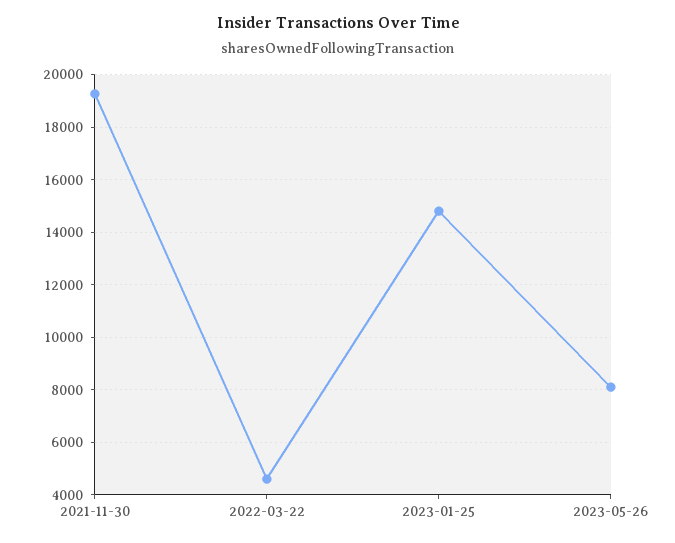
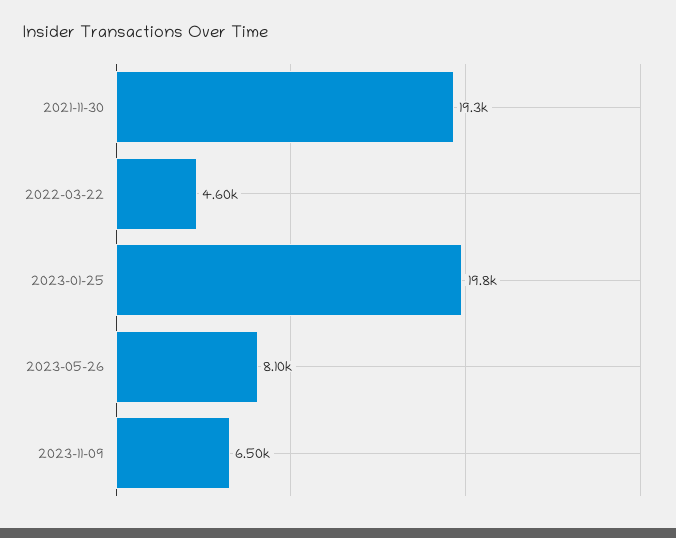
2023-01-25: 14750 -> 19800
2023-11-09: none -> 6500

